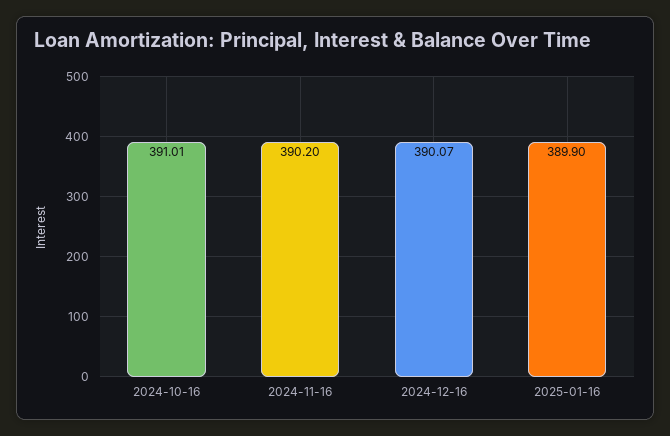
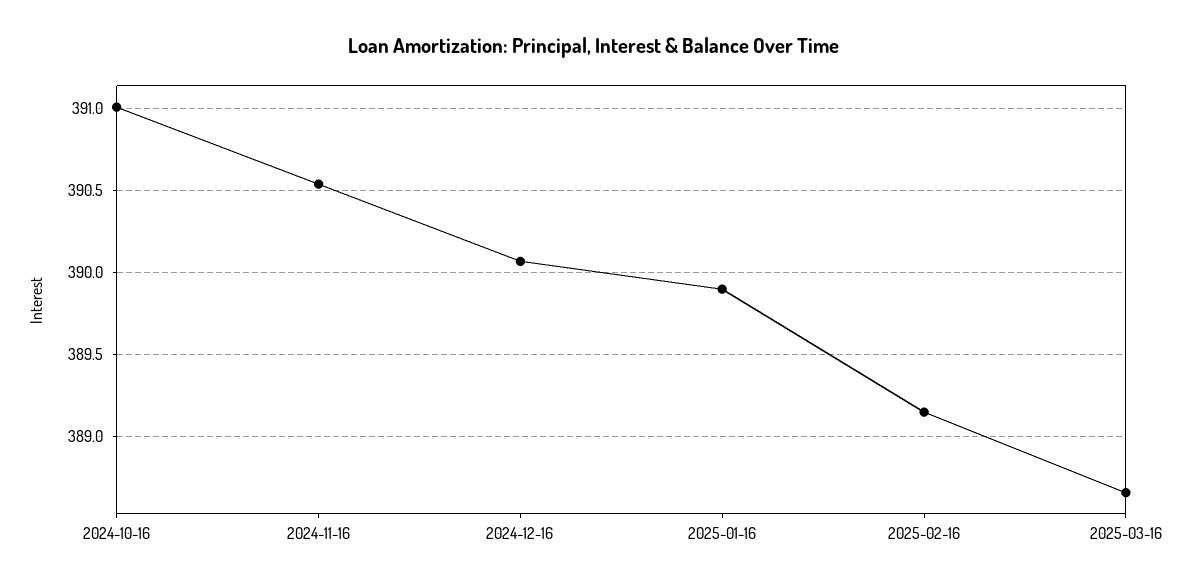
2024-11-16: 390.2 -> 390.55
2025-02-16: none -> 389.15
2025-03-16: none -> 388.65

